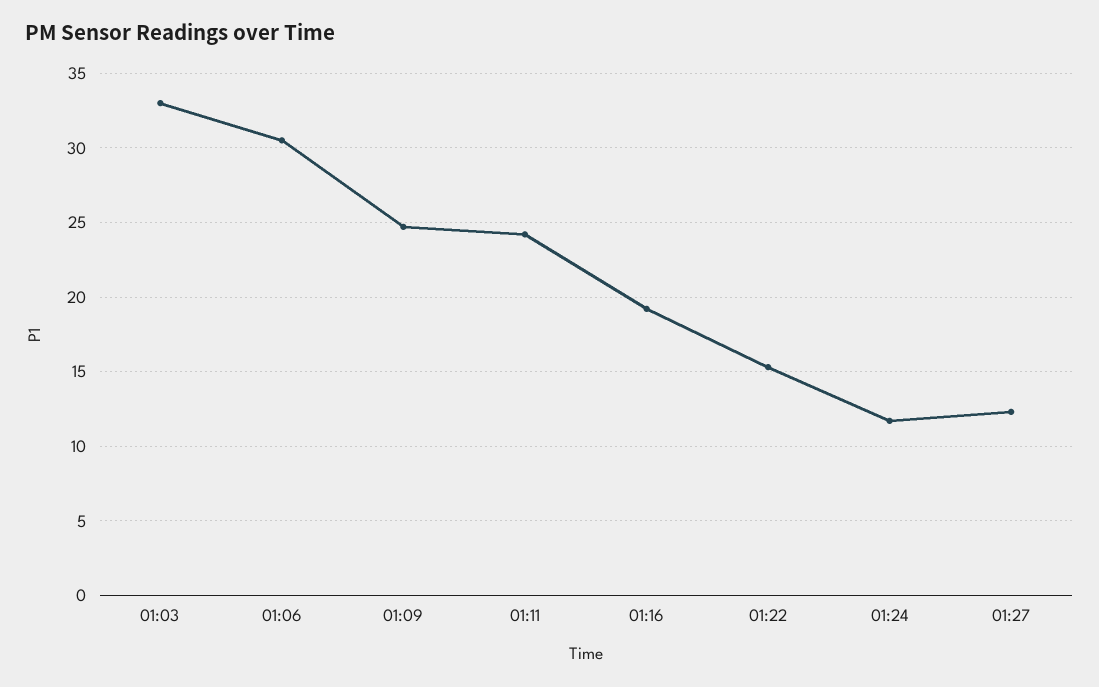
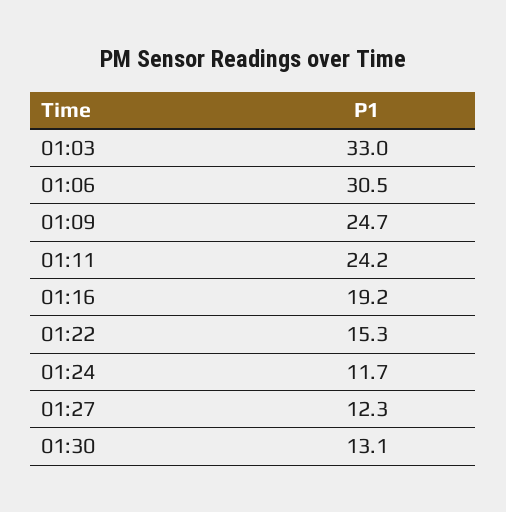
01:30: none -> 13.1

